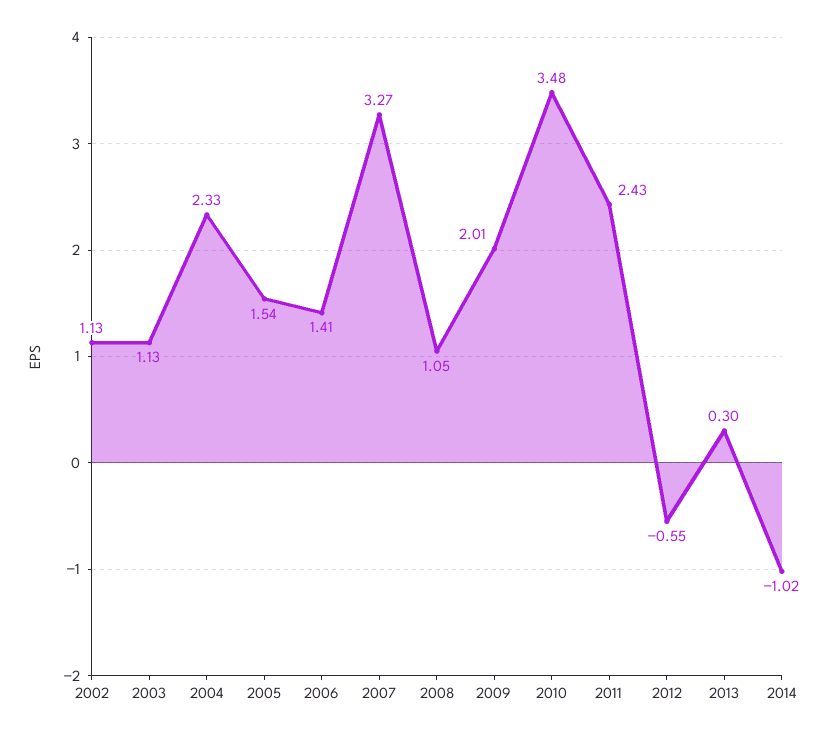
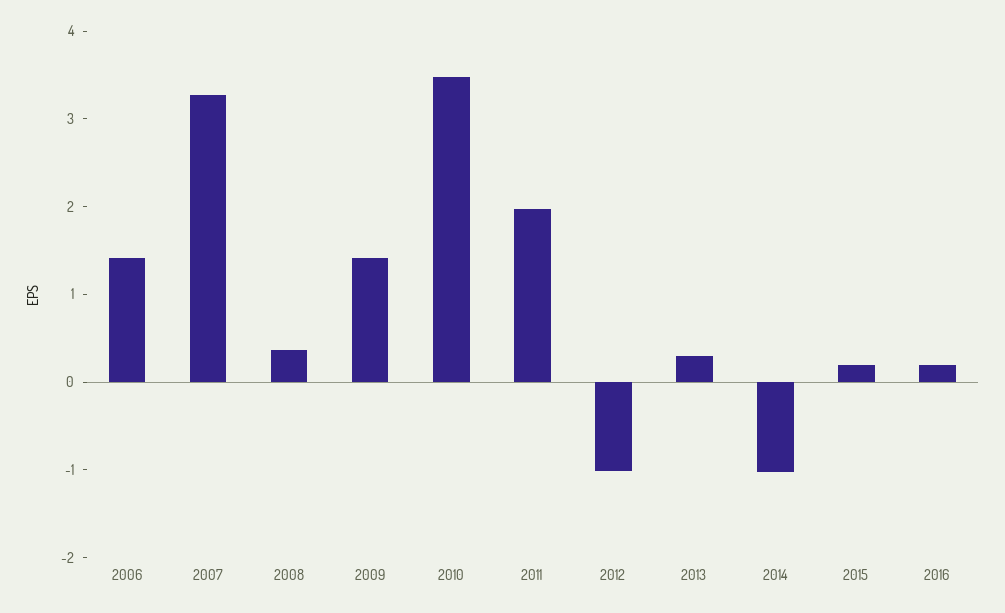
2002: 1.13 -> none
2003: 1.13 -> none
2004: 2.33 -> none
2005: 1.54 -> none
2008: 1.05 -> 0.4
2009: 2.01 -> 1.4
2011: 2.43 -> 2
2012: -0.55 -> -1
2015: none -> 0.2
2016: none -> 0.2

